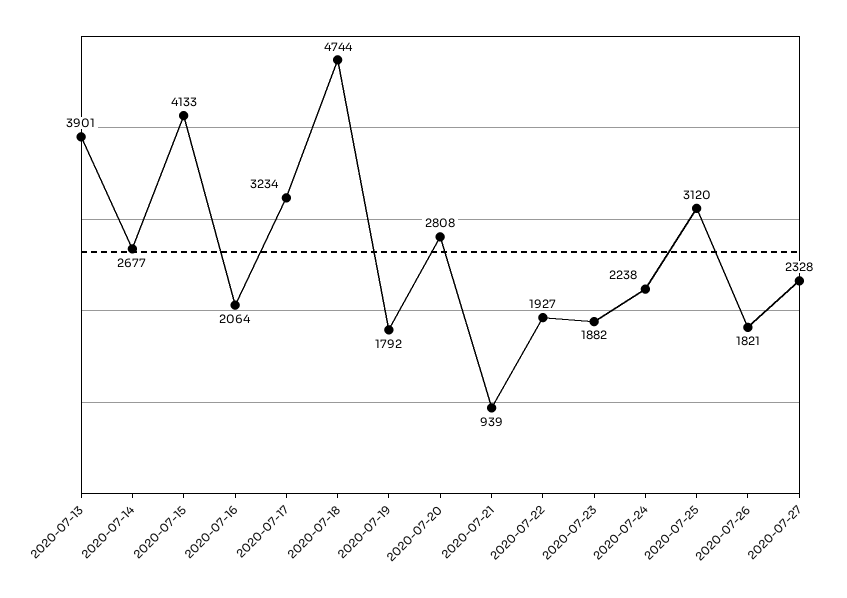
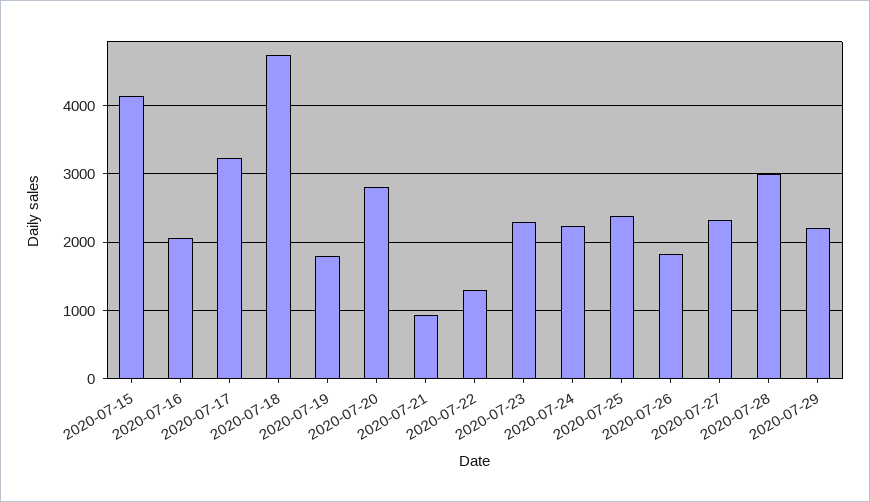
2020-07-13: 3901 -> none
2020-07-14: 2677 -> none
2020-07-22: 1927 -> 1300
2020-07-23: 1882 -> 2300
2020-07-25: 3120 -> 2400
2020-07-28: none -> 3000
2020-07-29: none -> 2200

